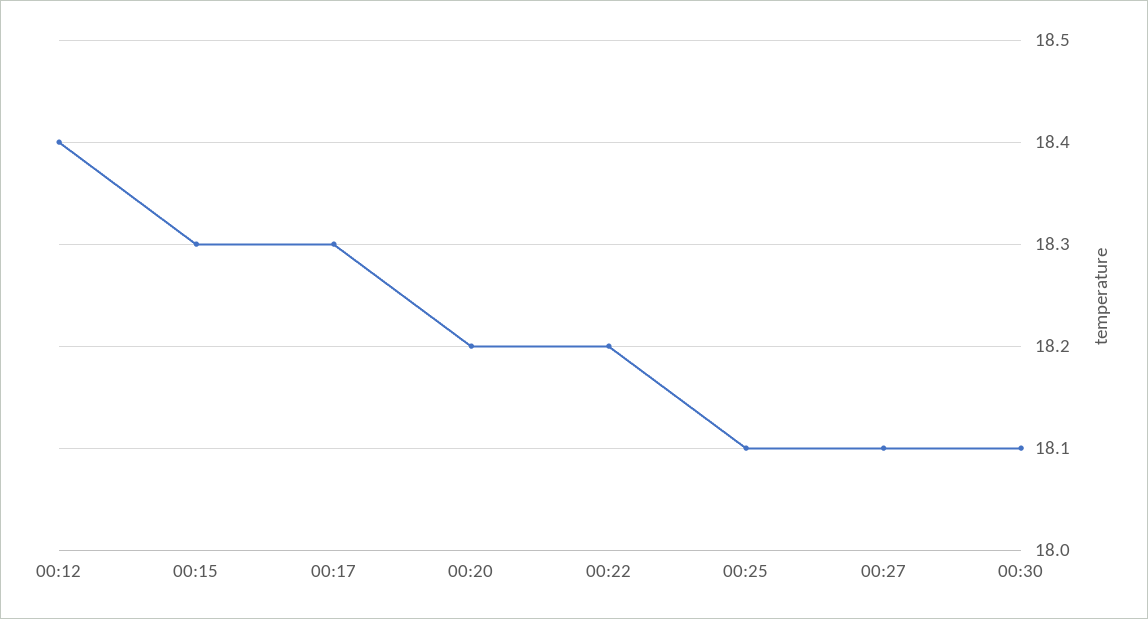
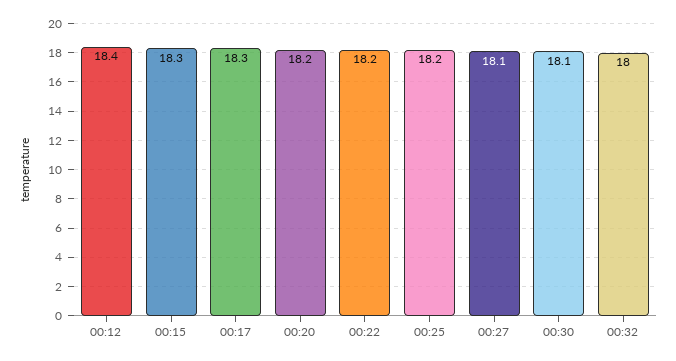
00:25: 18.1 -> 18.2
00:32: none -> 18

